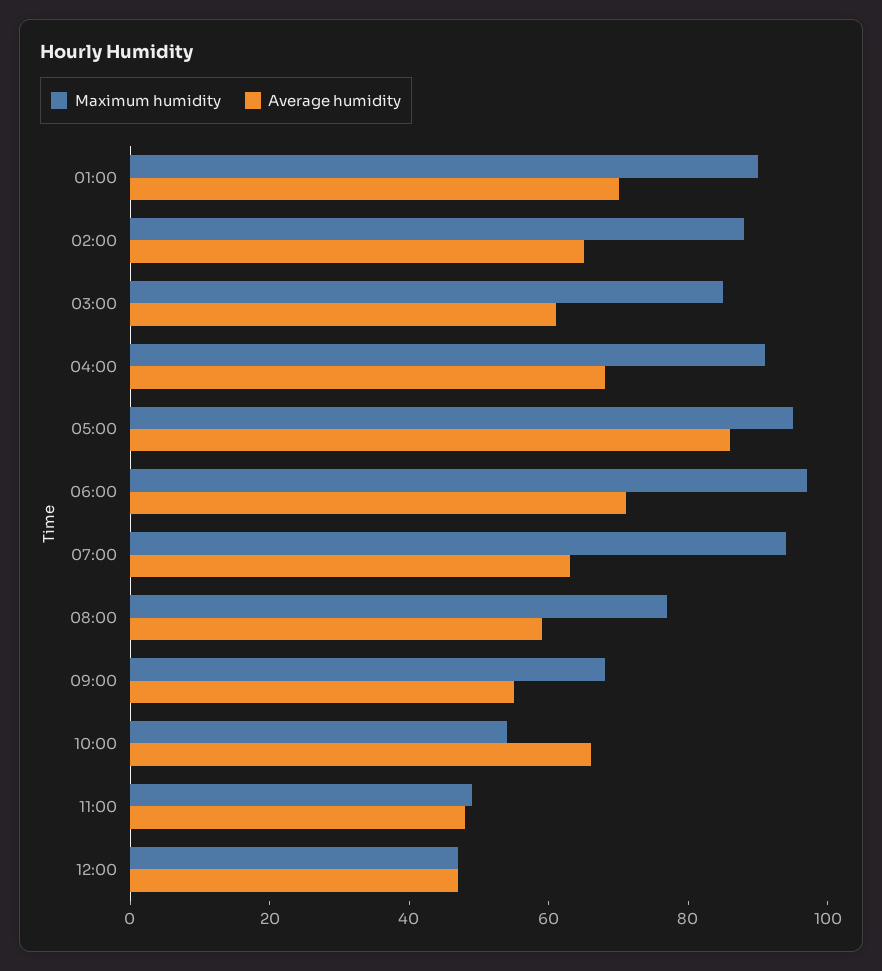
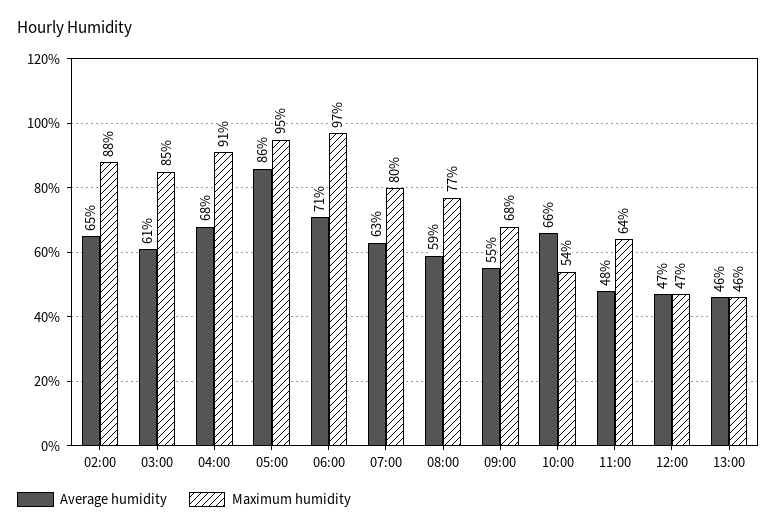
Maximum humidity, 01:00: 90 -> none
Average humidity, 01:00: 70 -> none
Maximum humidity, 07:00: 95 -> 80
Maximum humidity, 11:00: 50 -> 64
Average humidity, 13:00: none -> 46
Maximum humidity, 13:00: none -> 46

